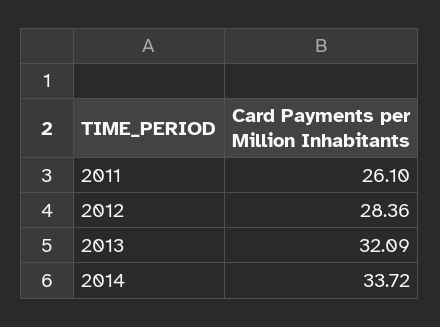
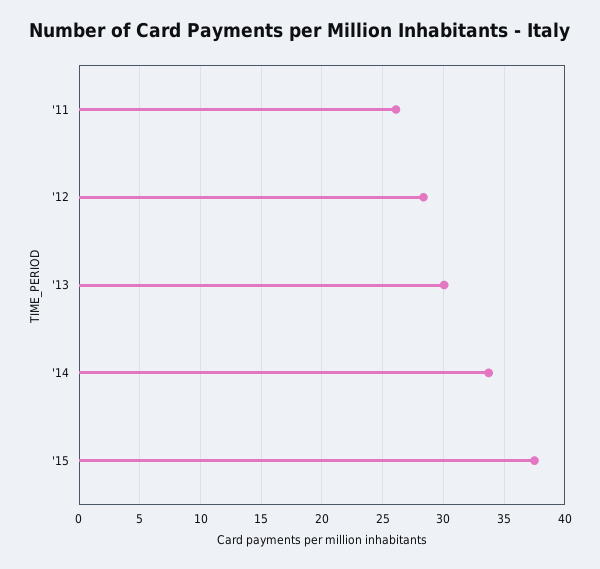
2013: 32.09 -> 30
'15: none -> 37.5

